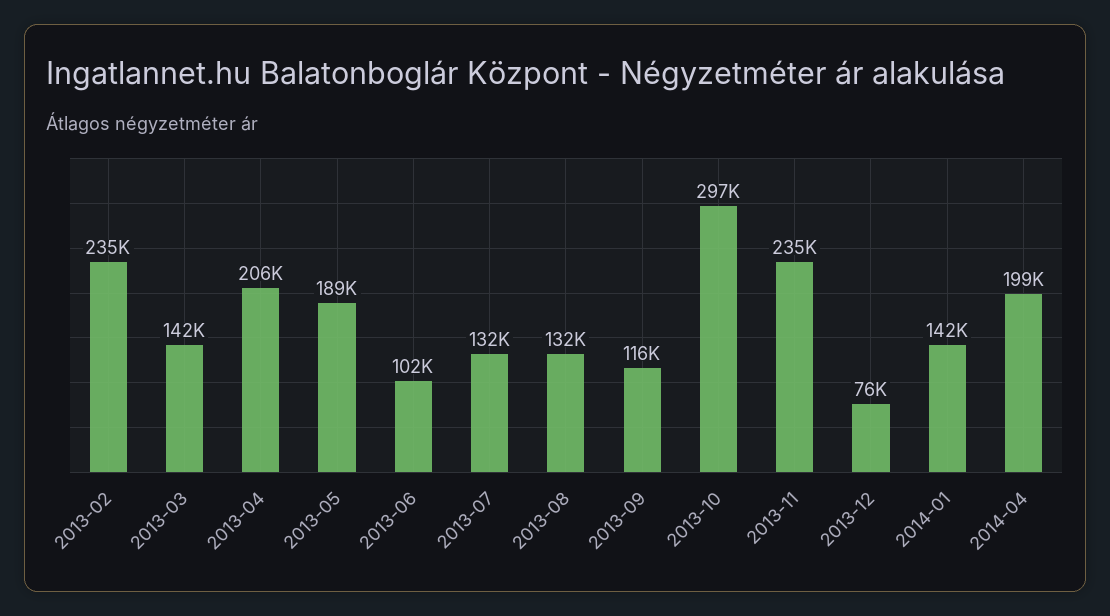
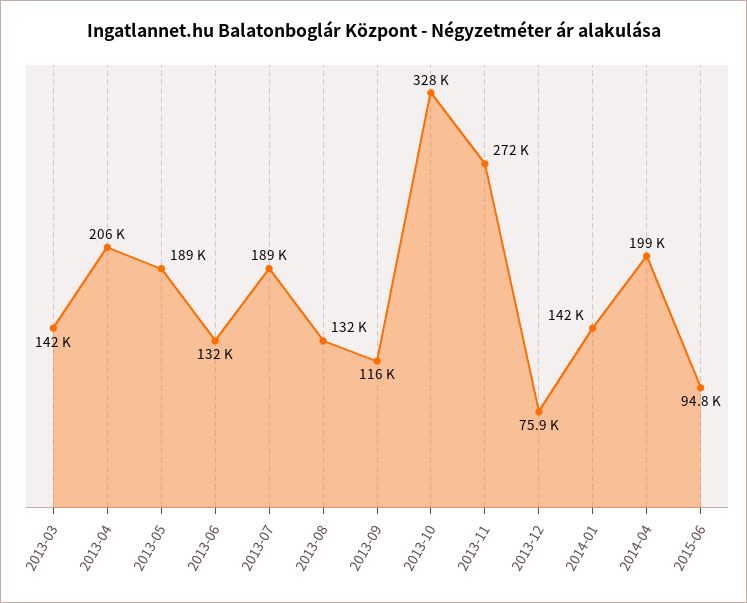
2013-02: 235000 -> none
2013-06: 102000 -> 132000
2013-07: 132000 -> 189000
2013-10: 297000 -> 328000
2013-11: 235000 -> 272000
2015-06: none -> 94800

